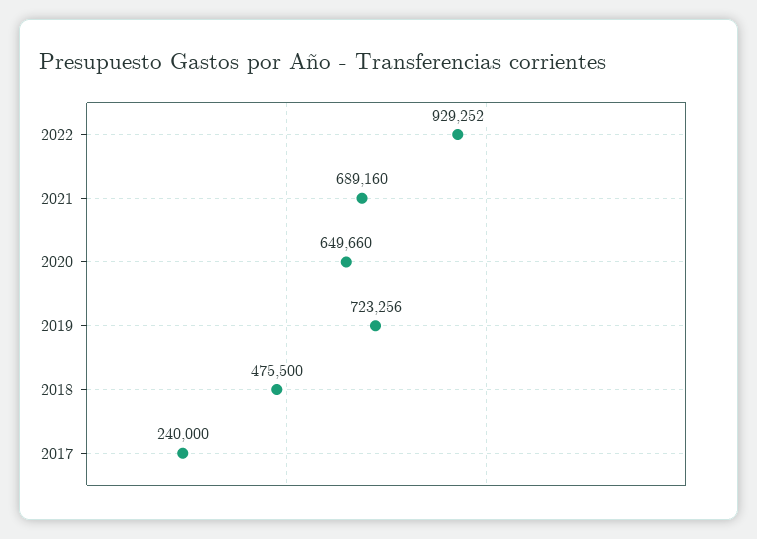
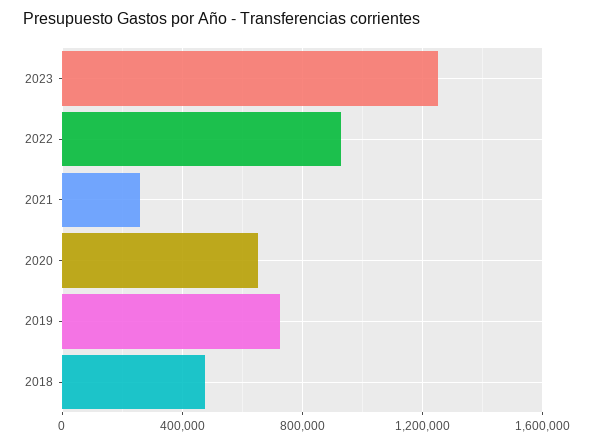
2021: 689160 -> 250000
2017: 240000 -> none
2023: none -> 1250000

